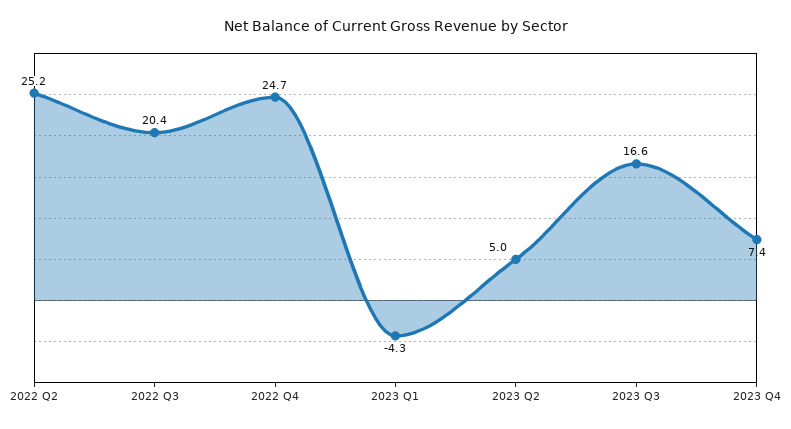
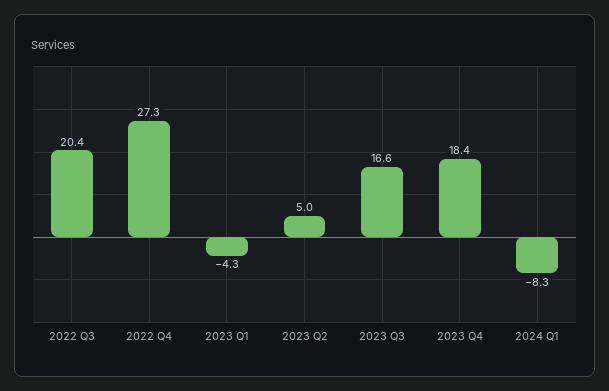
2022 Q2: 25.2 -> none
2022 Q4: 24.7 -> 27.3
2023 Q4: 7.4 -> 18.4
2024 Q1: none -> -8.3

